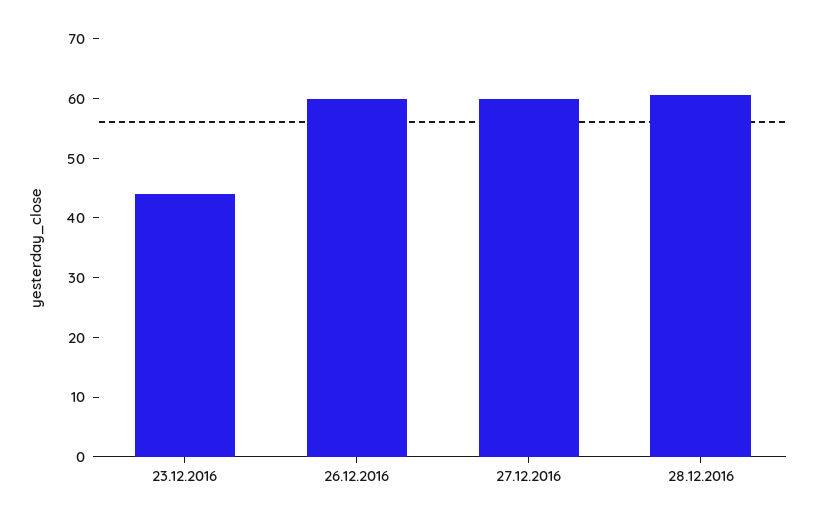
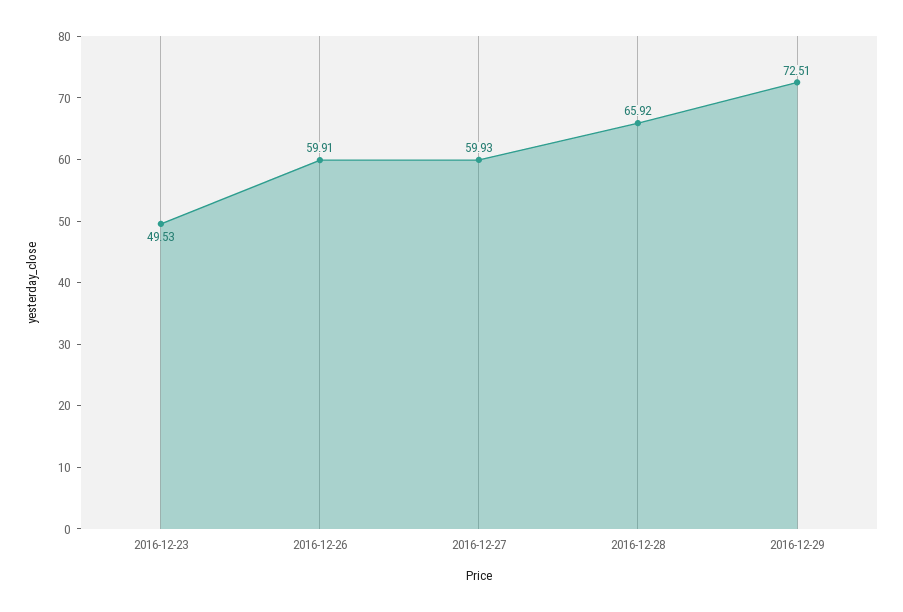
23.12.2016: 44 -> 49.53
28.12.2016: 60 -> 65.92
2016-12-29: none -> 72.51

